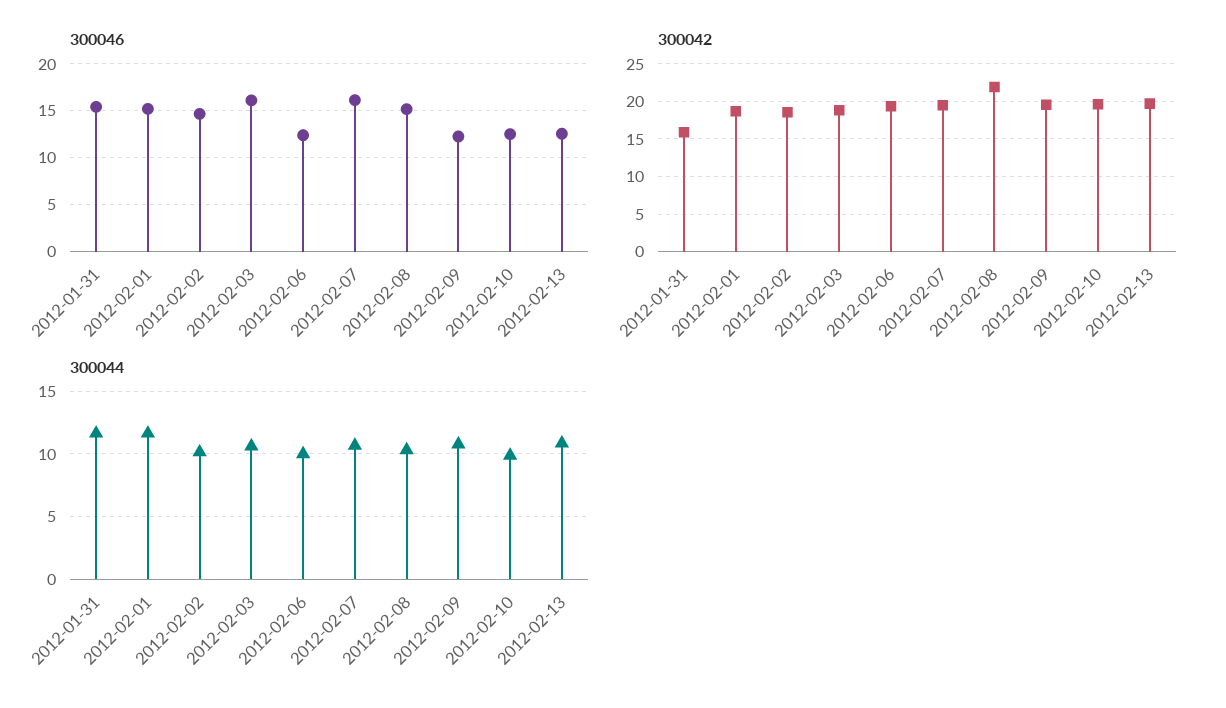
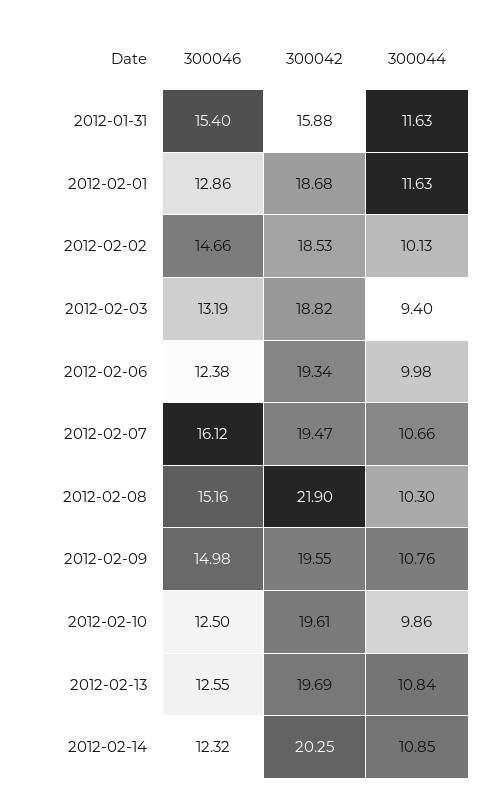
300046, 2012-02-01: 15 -> 12.86
300046, 2012-02-03: 16 -> 13.19
300046, 2012-02-09: 12 -> 14.98
300044, 2012-02-03: 10.5 -> 9.4
300046, 2012-02-14: none -> 12.32
300042, 2012-02-14: none -> 20.25
300044, 2012-02-14: none -> 10.85

